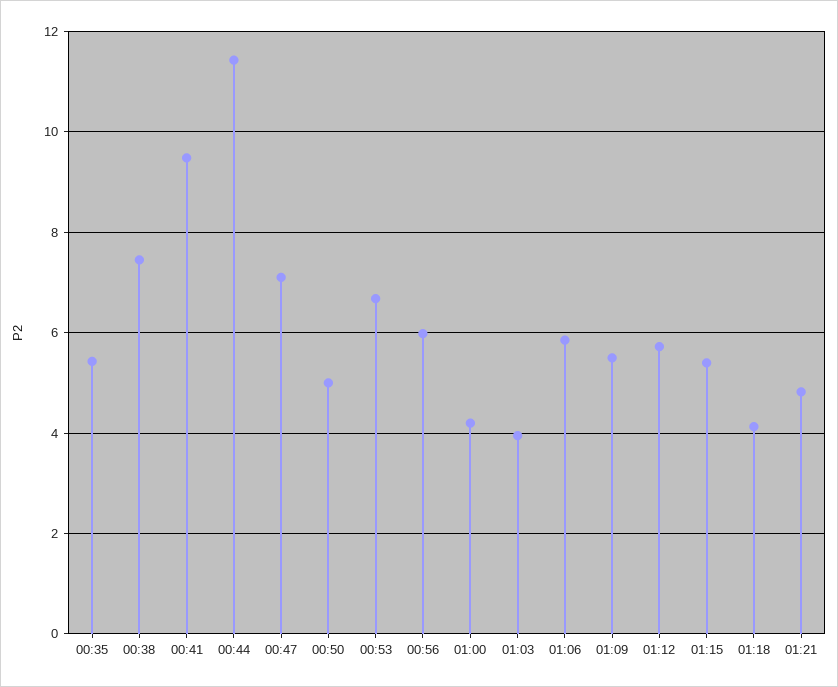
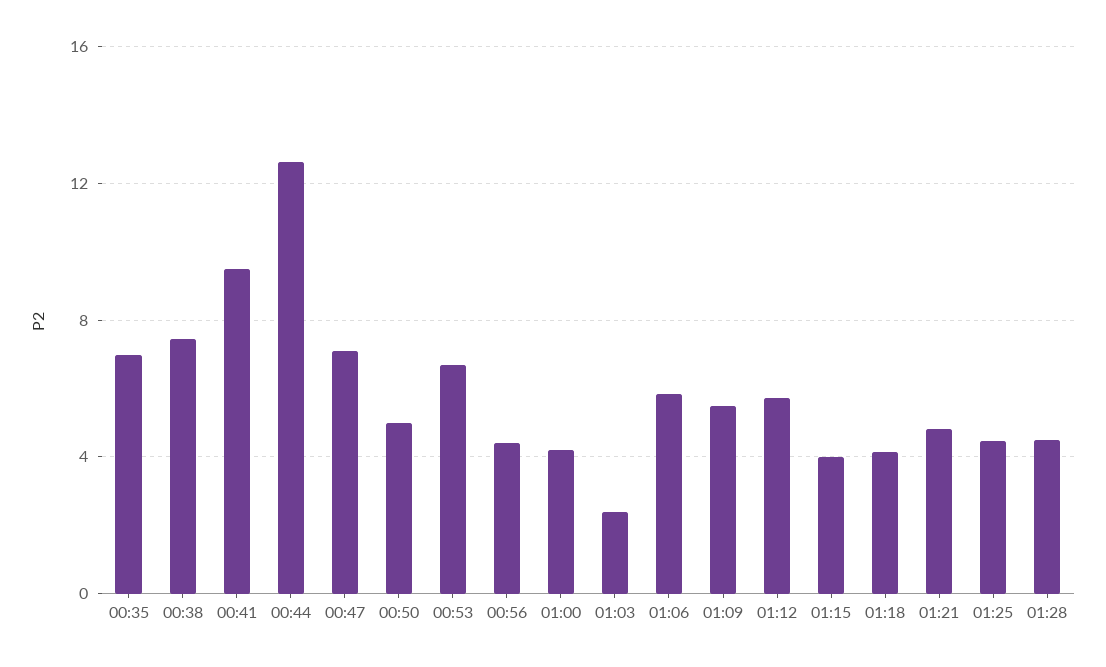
00:35: 5.4 -> 7
00:44: 11.4 -> 12.5
00:56: 6 -> 4.5
01:03: 4 -> 2.5
01:15: 5.4 -> 4
01:25: none -> 4.5
01:28: none -> 4.5

